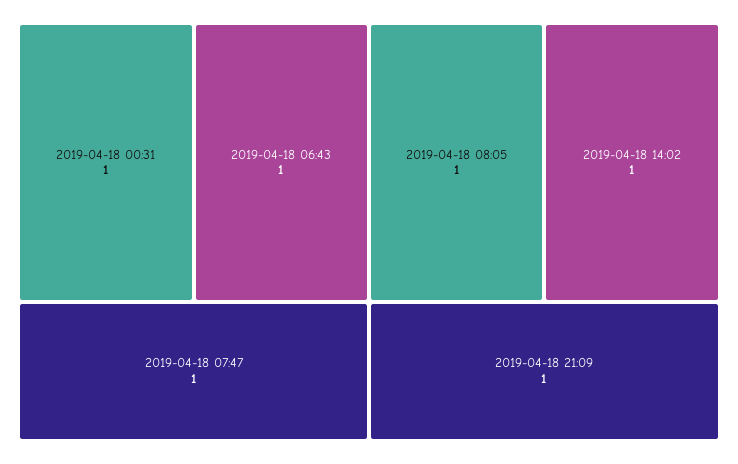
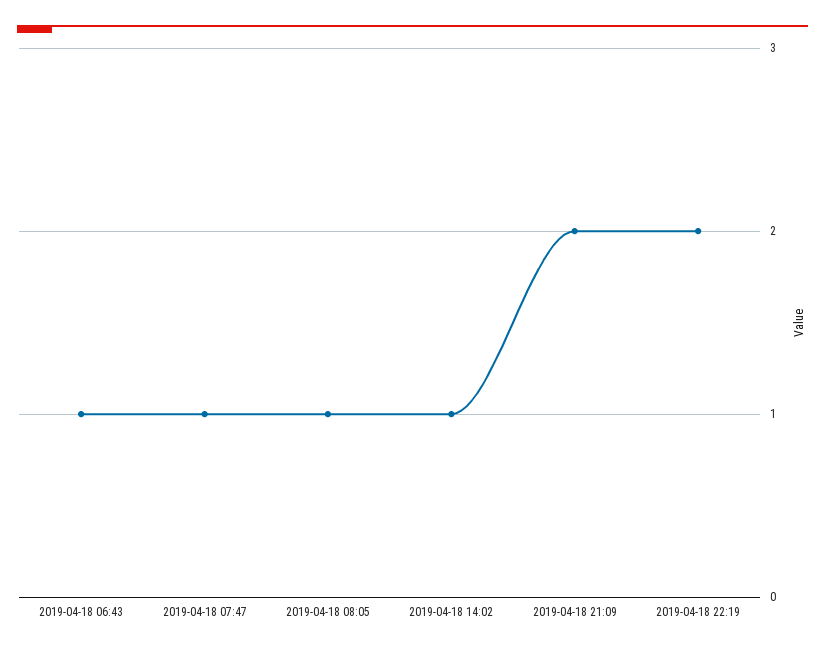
2019-04-18 00:31: 1 -> none
2019-04-18 21:09: 1 -> 2
2019-04-18 22:19: none -> 2

